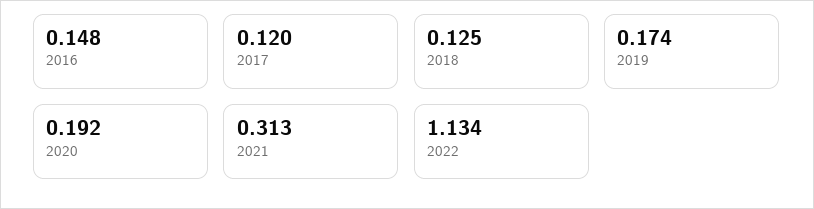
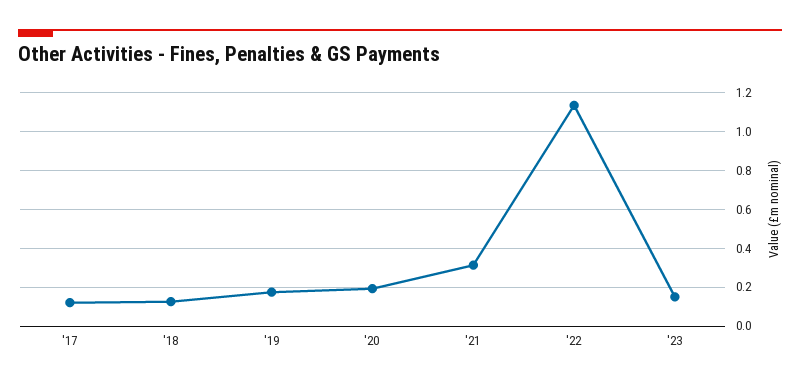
2016: 0.148 -> none
'23: none -> 0.15

